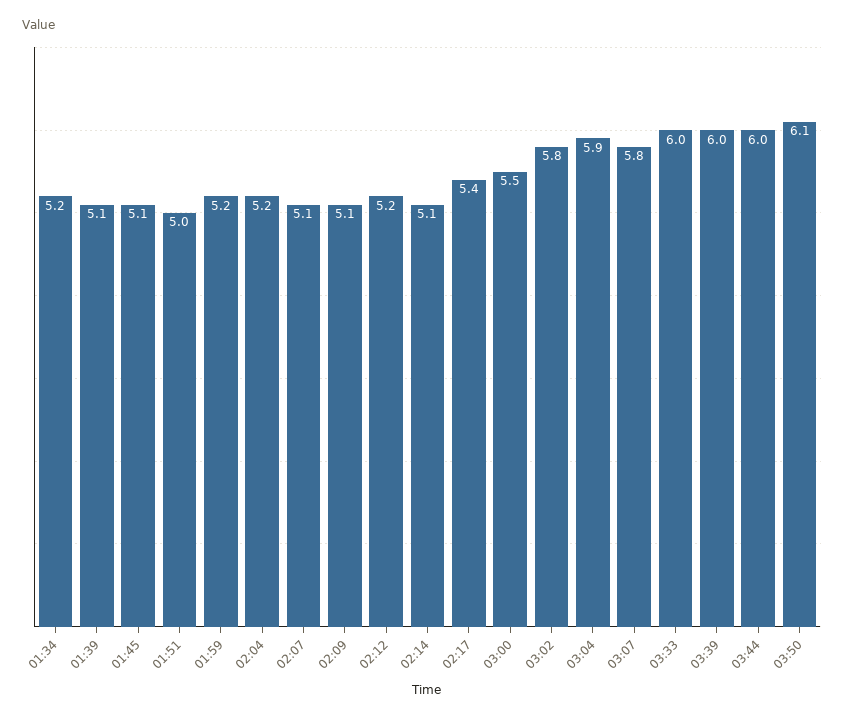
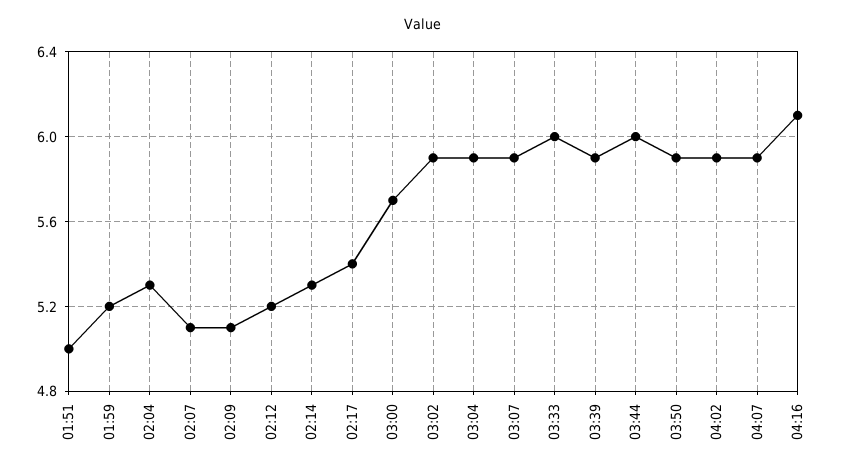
01:34: 5.2 -> none
01:39: 5.1 -> none
01:45: 5.1 -> none
02:04: 5.2 -> 5.3
02:14: 5.1 -> 5.3
03:00: 5.5 -> 5.7
03:02: 5.8 -> 5.9
03:07: 5.8 -> 5.9
03:39: 6 -> 5.9
03:50: 6.1 -> 5.9
04:02: none -> 5.9
04:07: none -> 5.9
04:16: none -> 6.1

